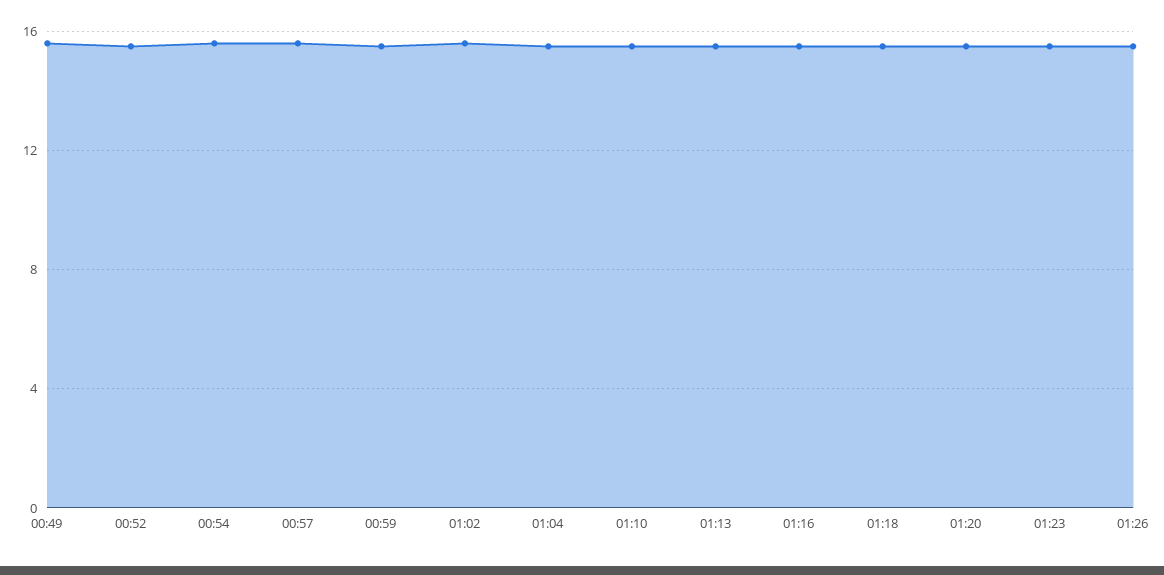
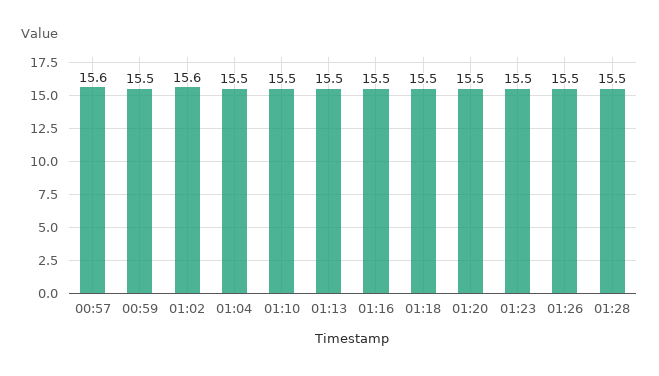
00:49: 15.5 -> none
00:52: 15.5 -> none
00:54: 15.5 -> none
01:28: none -> 15.5

